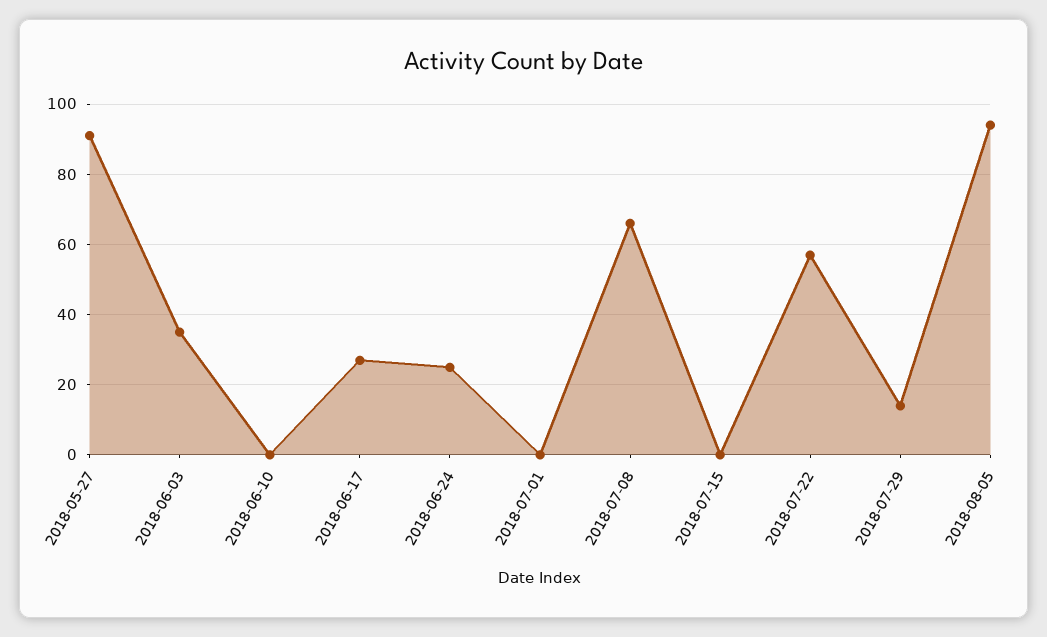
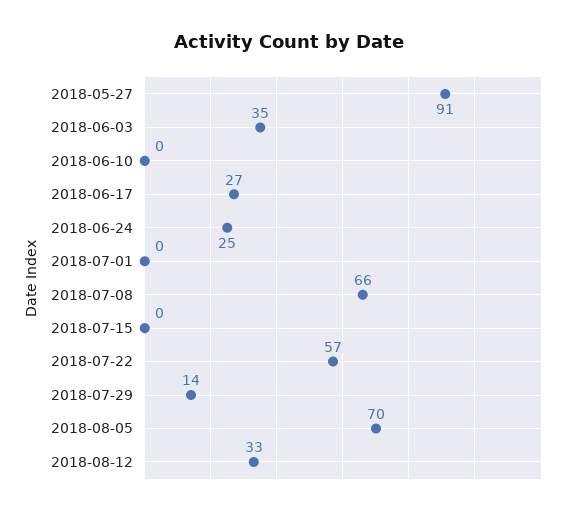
2018-08-05: 95 -> 70
2018-08-12: none -> 33

